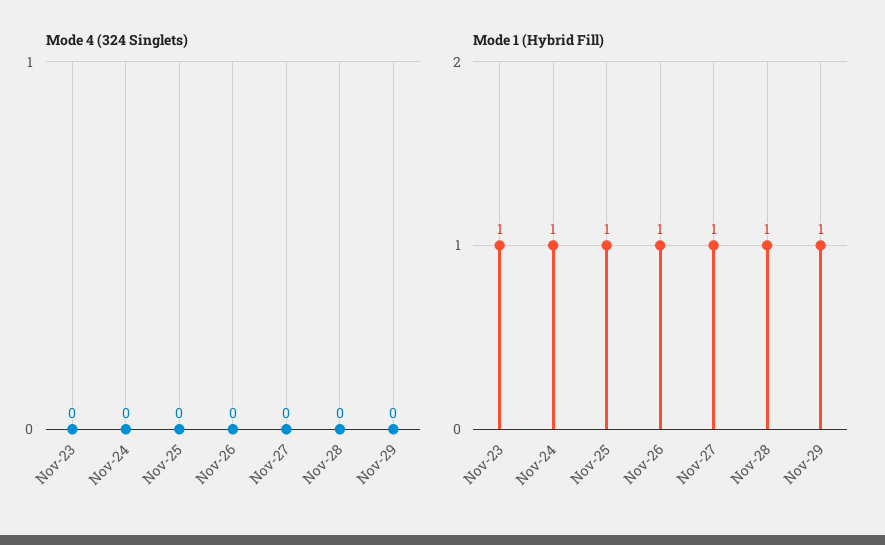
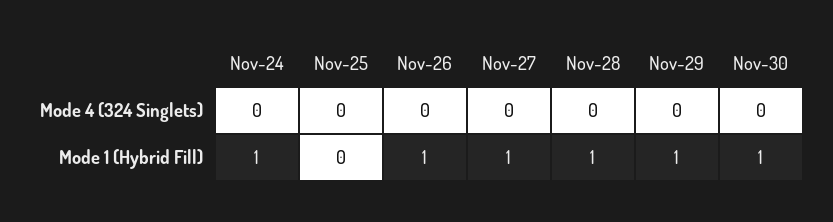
Mode 4 (324 Singlets), Nov-23: 0 -> none
Mode 1 (Hybrid Fill), Nov-23: 1 -> none
Mode 1 (Hybrid Fill), Nov-25: 1 -> 0
Mode 4 (324 Singlets), Nov-30: none -> 0
Mode 1 (Hybrid Fill), Nov-30: none -> 1

